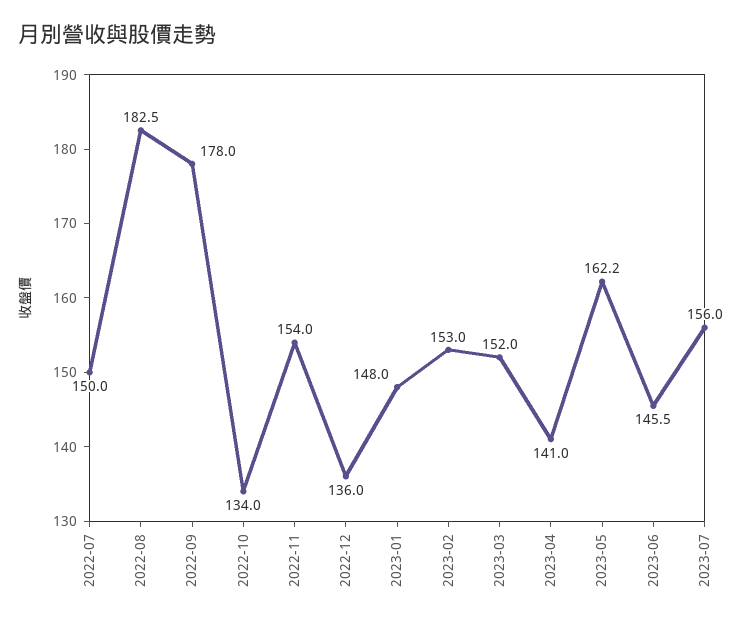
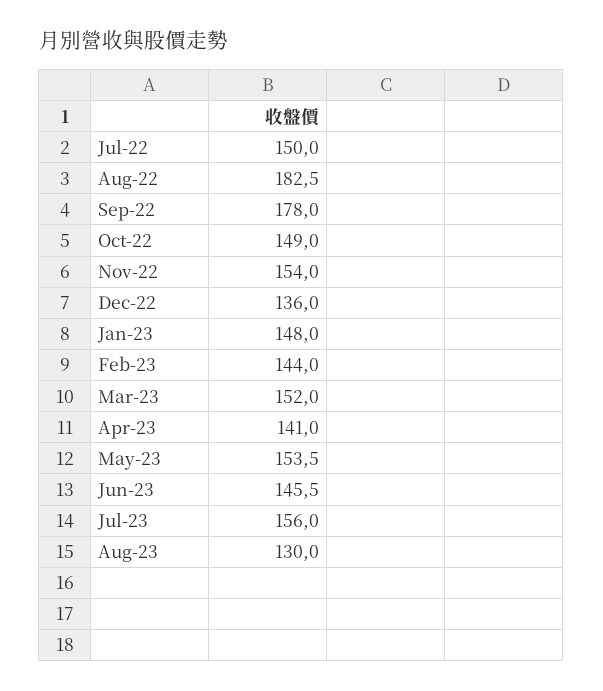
2022-10: 134 -> 149
2023-02: 153 -> 144
2023-05: 162.2 -> 153.5
Aug-23: none -> 130

